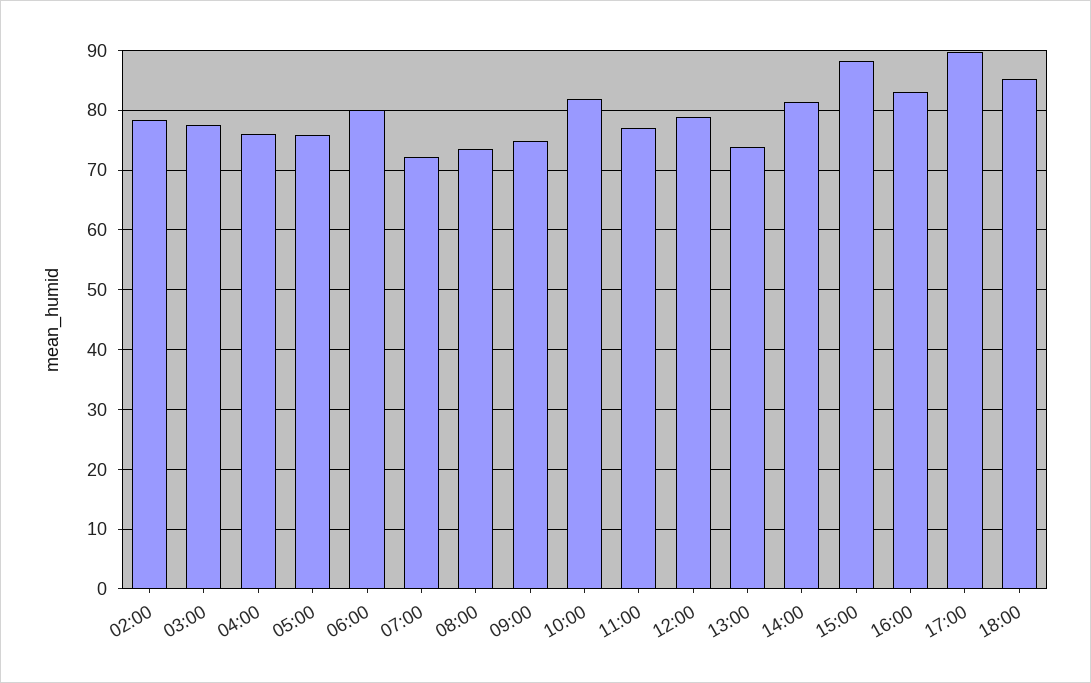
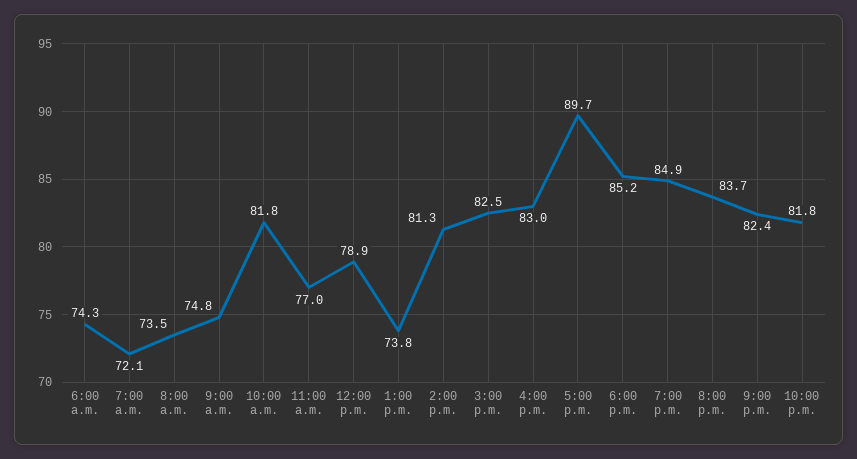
02:00: 78 -> none
03:00: 78 -> none
04:00: 76 -> none
05:00: 76 -> none
06:00: 80 -> 74.3
15:00: 88 -> 82.5
7:00 p.m.: none -> 84.9
8:00 p.m.: none -> 83.7
9:00 p.m.: none -> 82.4
10:00 p.m.: none -> 81.8

